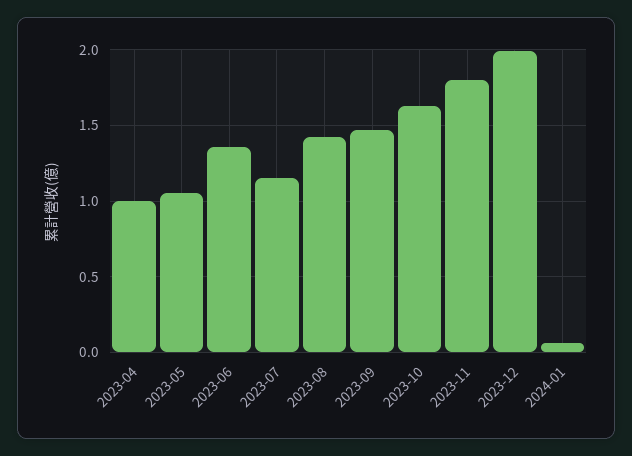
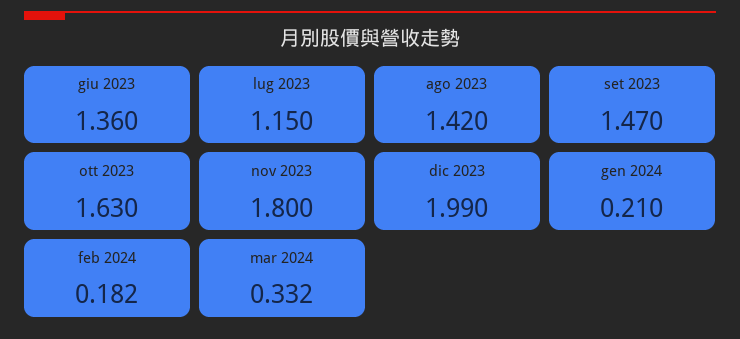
2023-04: 1 -> none
2023-05: 1.05 -> none
2024-01: 0.05 -> 0.21
feb 2024: none -> 0.182
mar 2024: none -> 0.332

